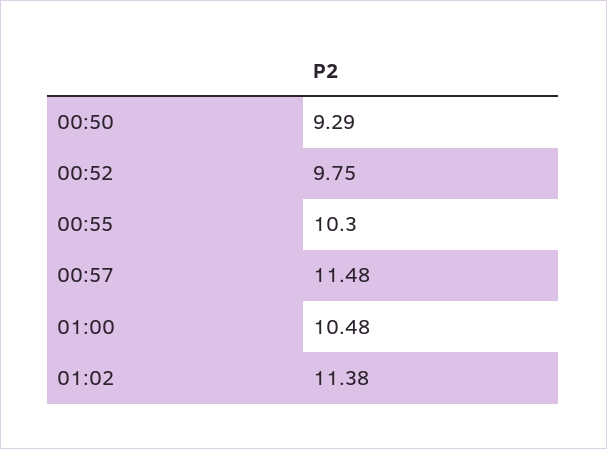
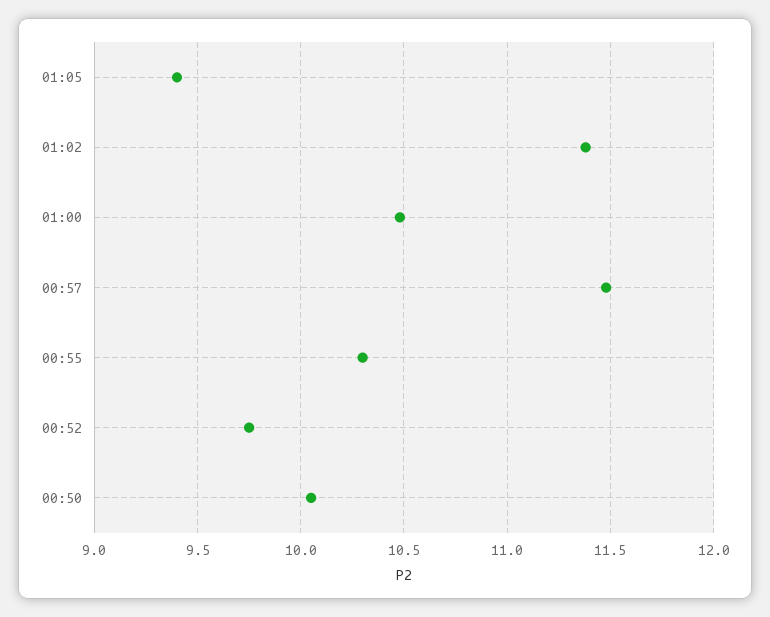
00:50: 9.29 -> 10.05
01:05: none -> 9.4

